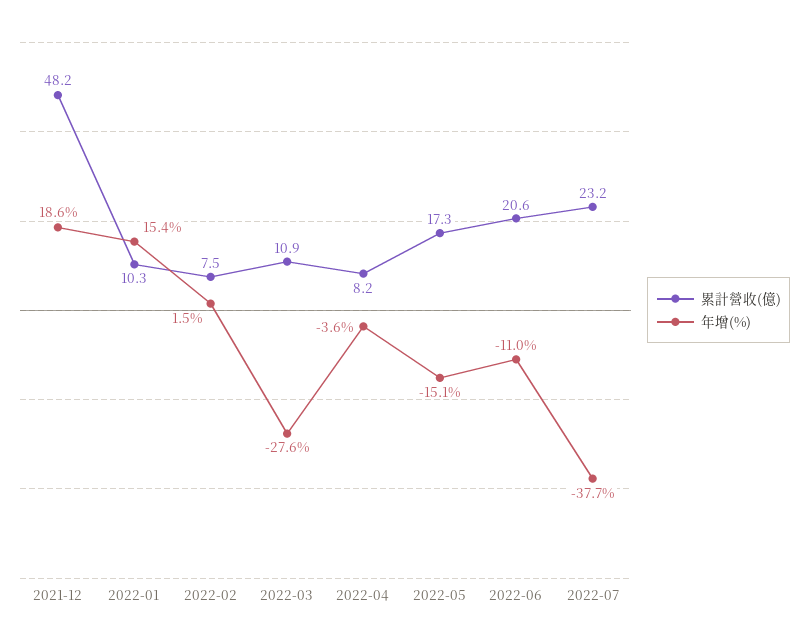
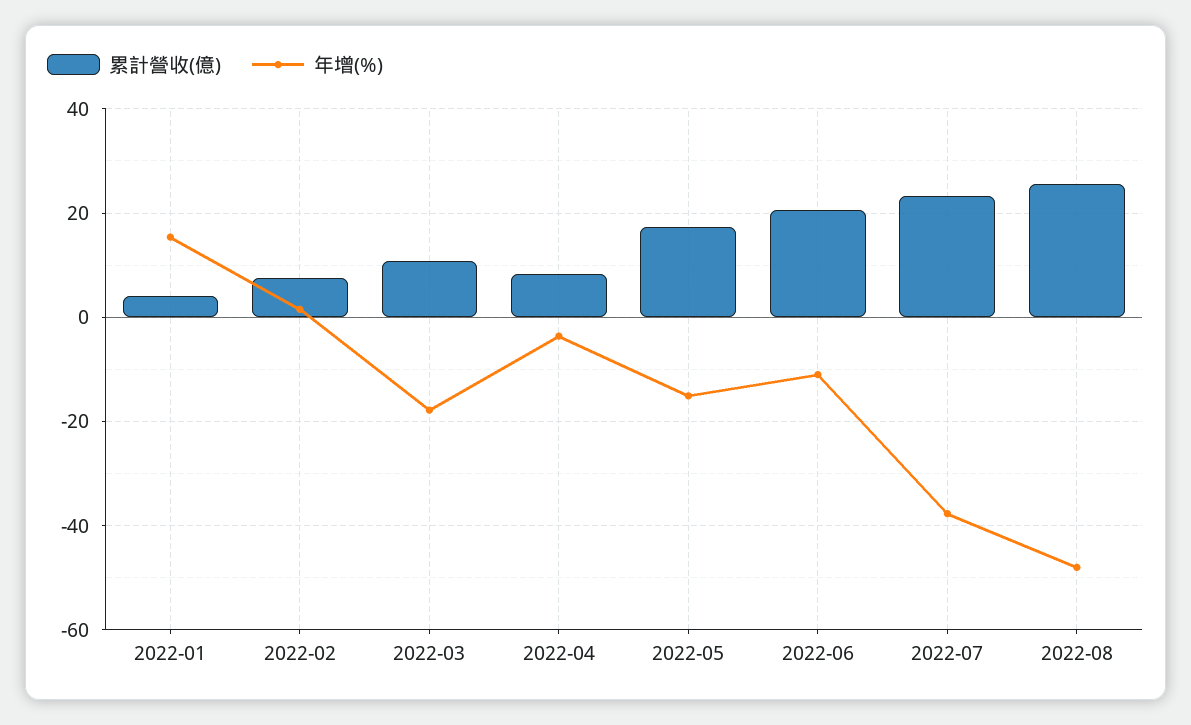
累計營收(億), 2021-12: 48.2 -> none
年增(%), 2021-12: 18.6 -> none
累計營收(億), 2022-01: 10.3 -> 4
年增(%), 2022-03: -27.6 -> -18
累計營收(億), 2022-08: none -> 26
年增(%), 2022-08: none -> -48

